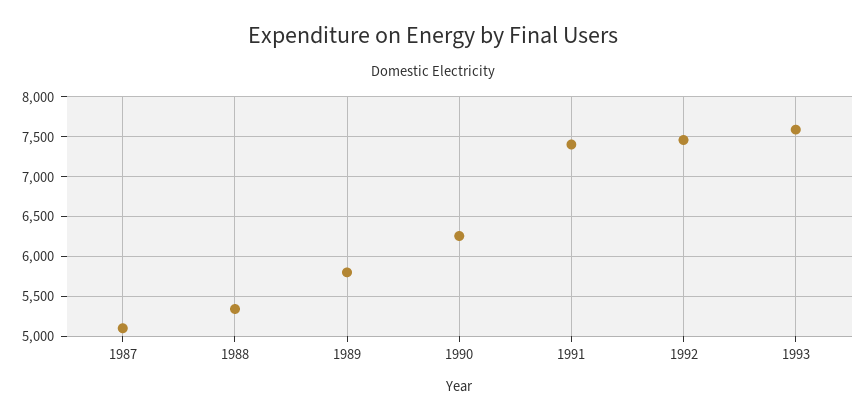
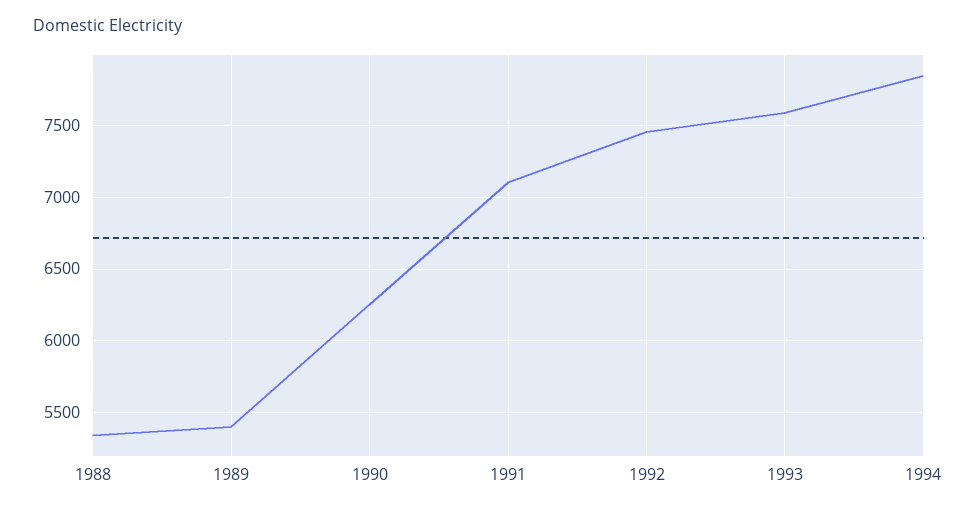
1987: 5100 -> none
1989: 5800 -> 5400
1991: 7400 -> 7100
1994: none -> 7850

